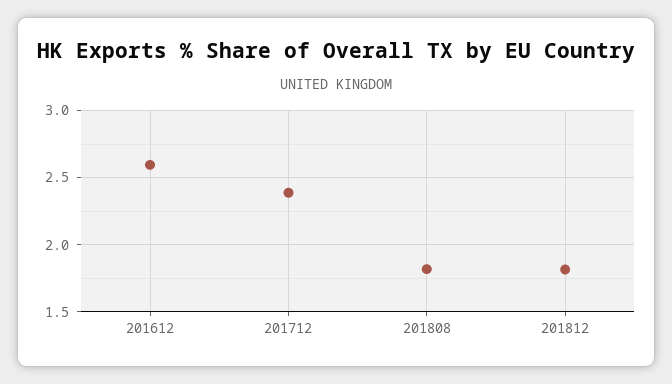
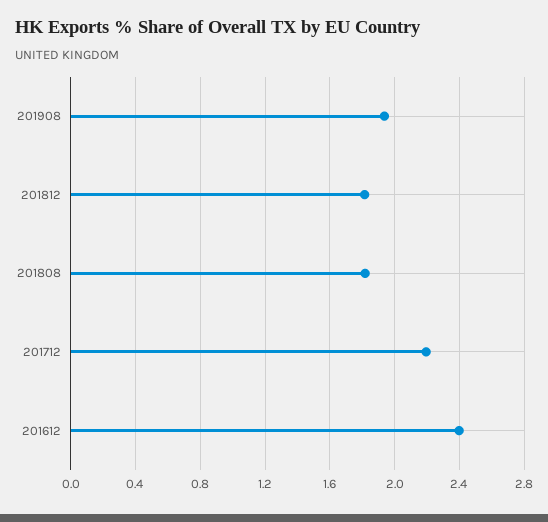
201612: 2.6 -> 2.4
201712: 2.4 -> 2.2
201908: none -> 1.95

